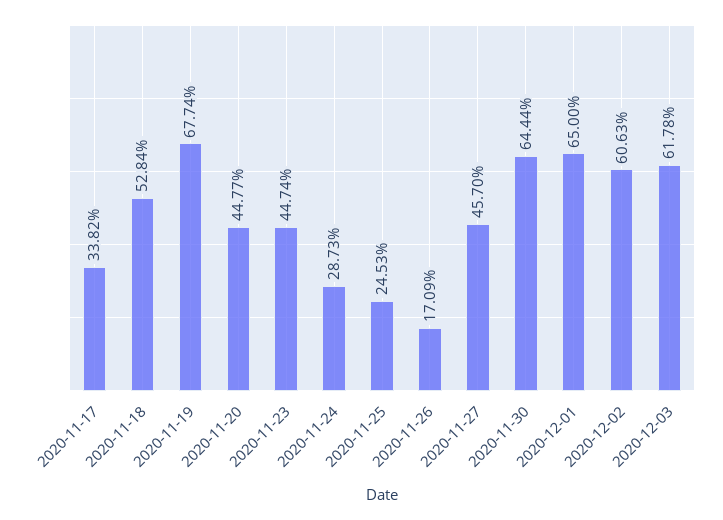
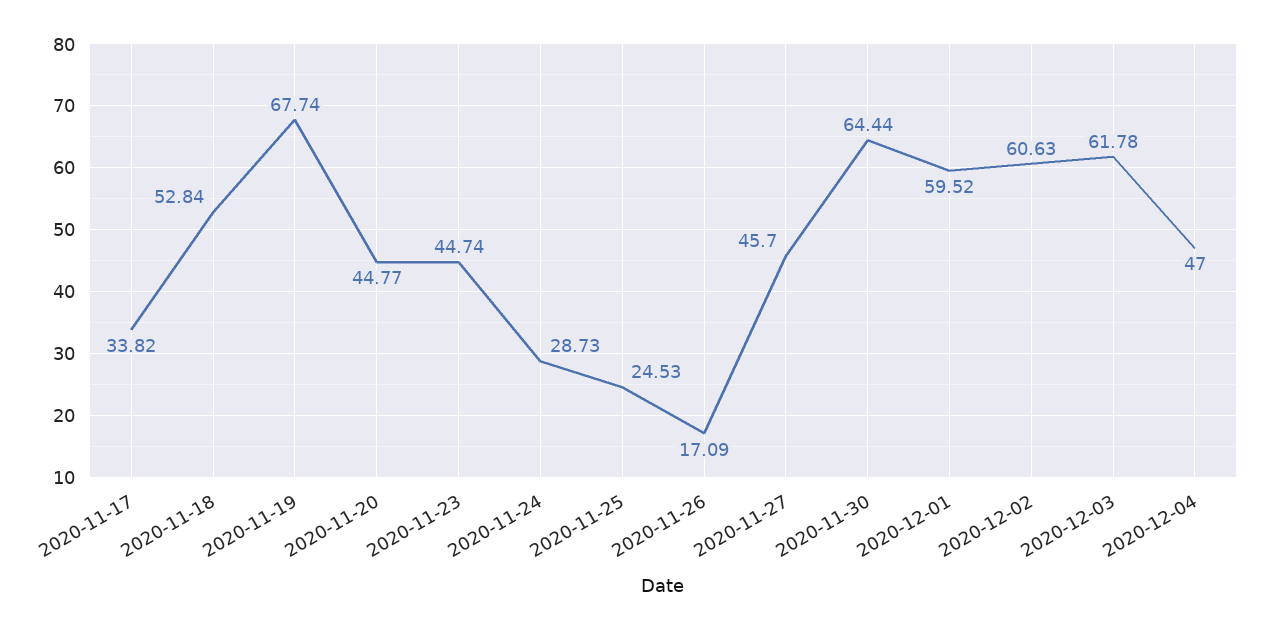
2020-12-01: 65 -> 59.52
2020-12-04: none -> 47

